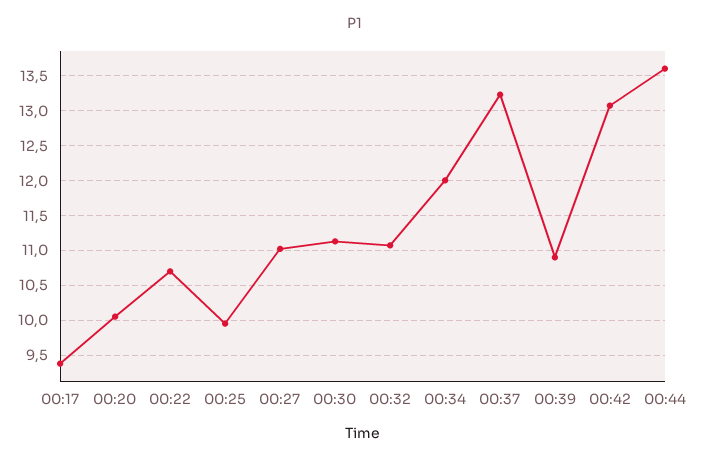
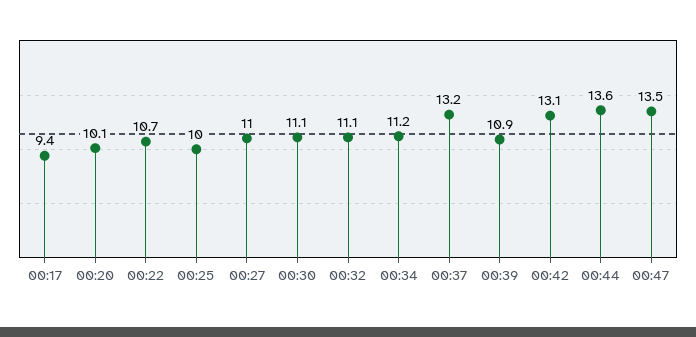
00:34: 12 -> 11.2
00:47: none -> 13.5

